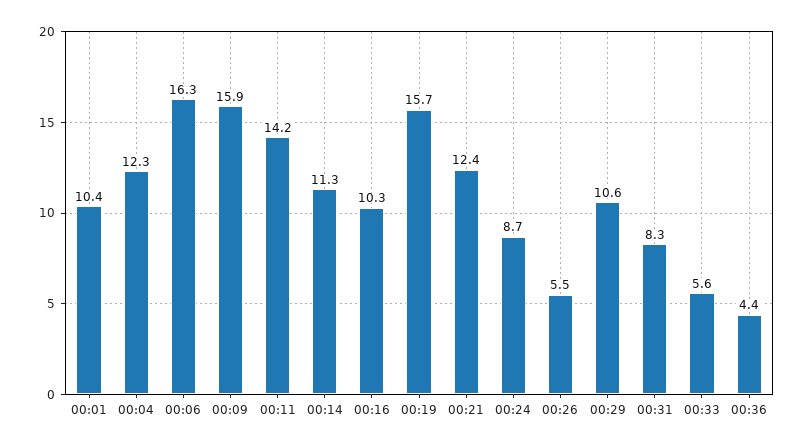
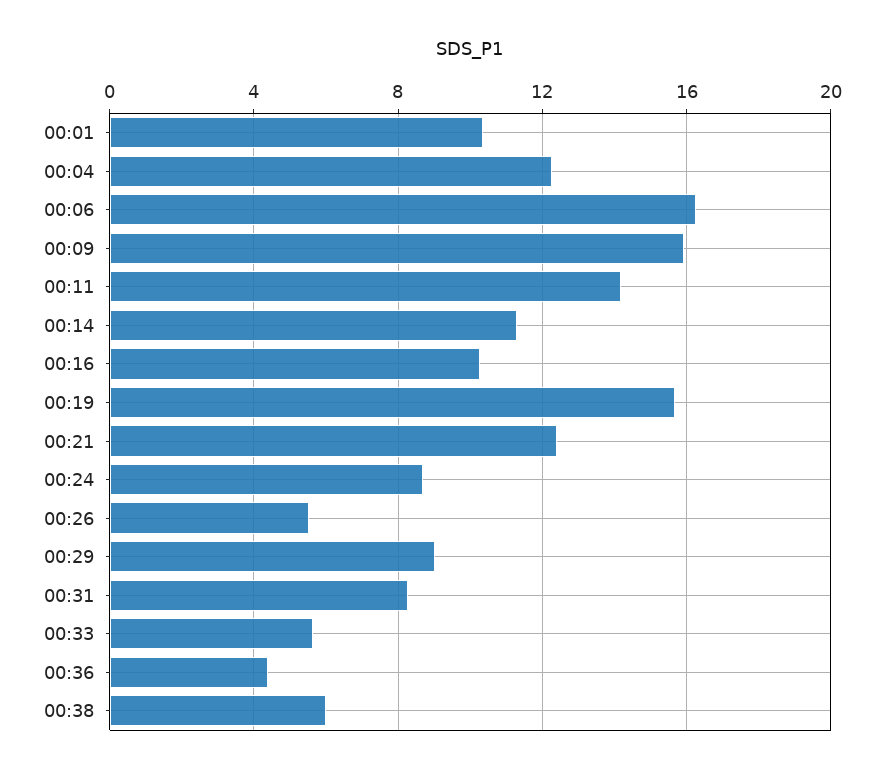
00:29: 10.6 -> 9
00:38: none -> 6

